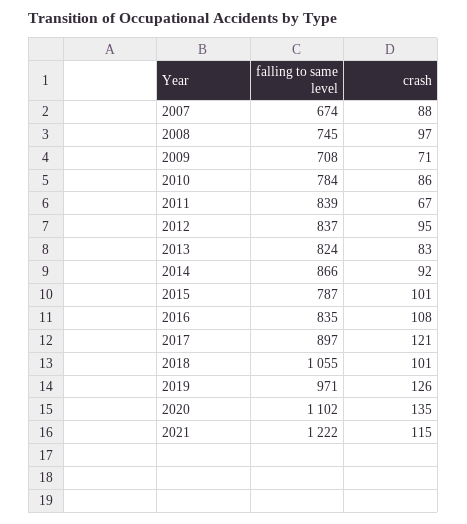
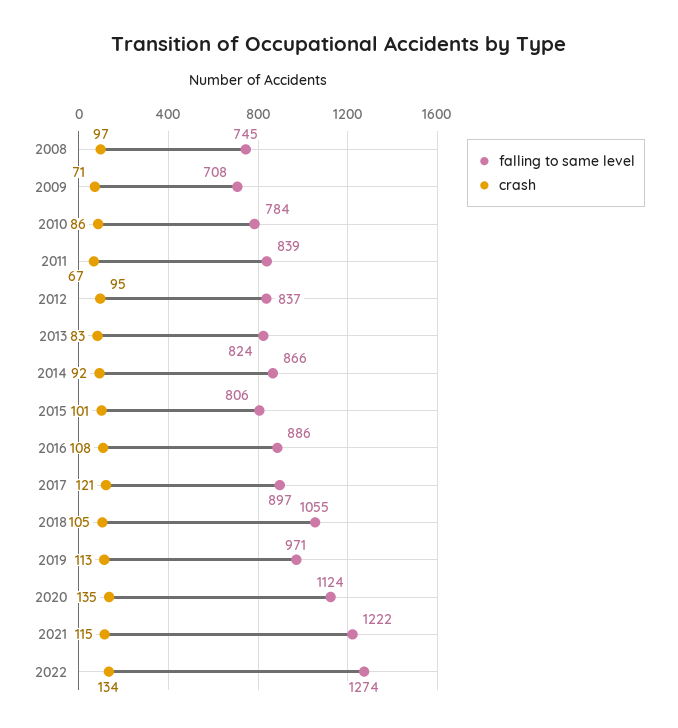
falling to same level, 2007: 674 -> none
crash, 2007: 88 -> none
falling to same level, 2015: 787 -> 806
falling to same level, 2016: 835 -> 886
crash, 2018: 101 -> 105
crash, 2019: 126 -> 113
falling to same level, 2020: 1102 -> 1124
falling to same level, 2022: none -> 1274
crash, 2022: none -> 134

